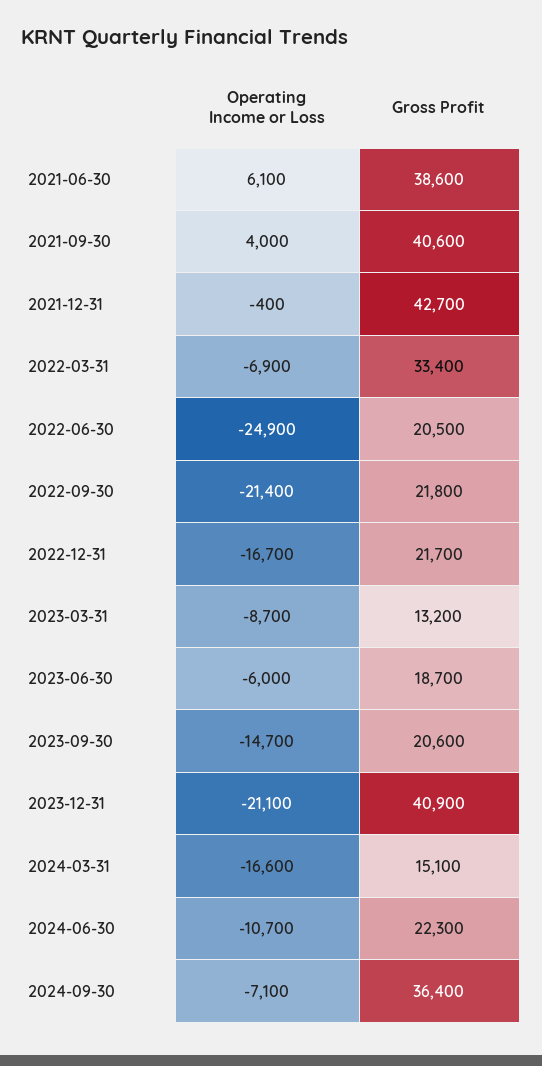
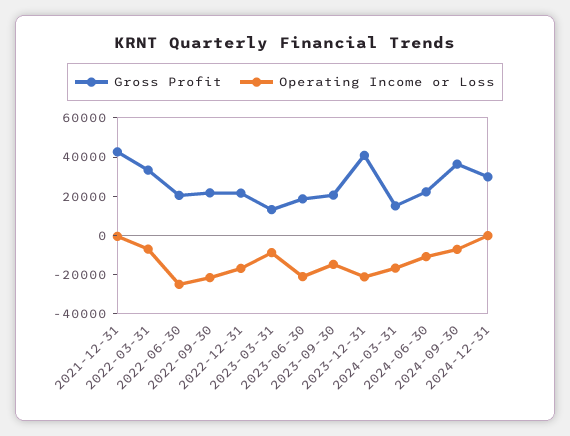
Operating Income or Loss, 2021-06-30: 6100 -> none
Gross Profit, 2021-06-30: 38600 -> none
Operating Income or Loss, 2021-09-30: 4000 -> none
Gross Profit, 2021-09-30: 40600 -> none
Operating Income or Loss, 2023-06-30: -6000 -> -20000
Gross Profit, 2024-12-31: none -> 30000
Operating Income or Loss, 2024-12-31: none -> 0

